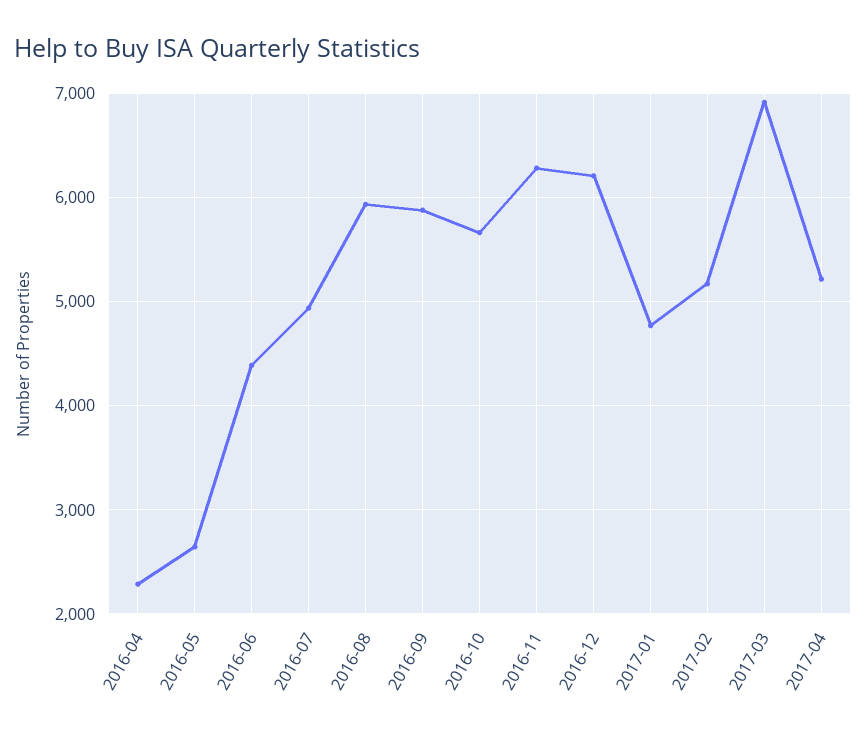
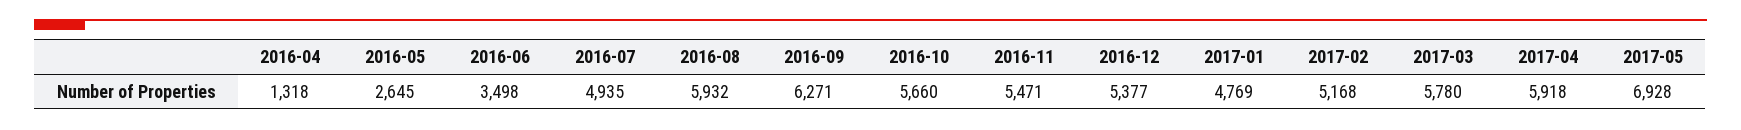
2016-04: 2300 -> 1318
2016-06: 4400 -> 3498
2016-09: 5900 -> 6271
2016-11: 6300 -> 5471
2016-12: 6200 -> 5377
2017-03: 6900 -> 5780
2017-04: 5200 -> 5918
2017-05: none -> 6928

